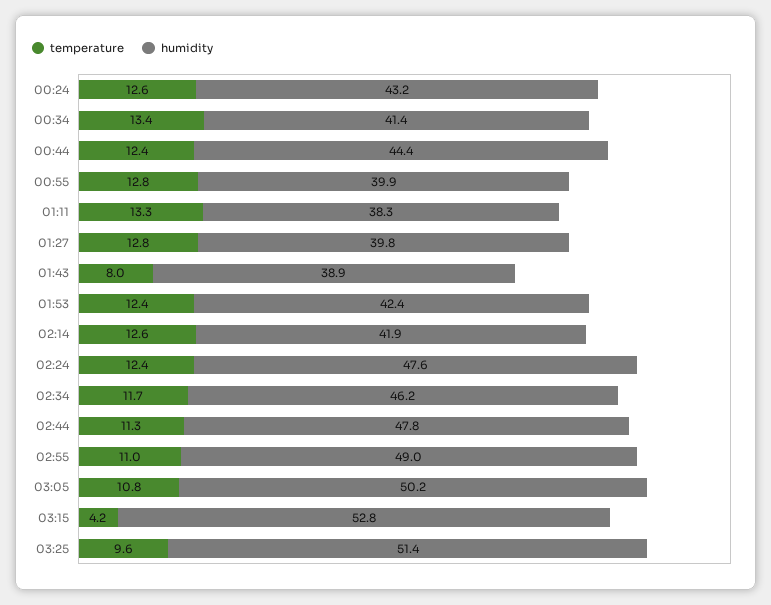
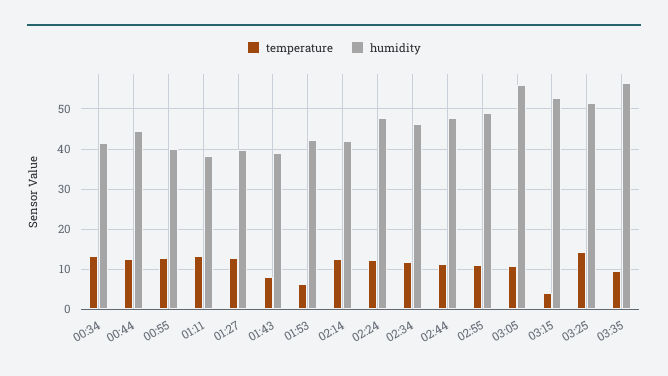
temperature, 00:24: 12.6 -> none
humidity, 00:24: 43.2 -> none
temperature, 01:53: 12.4 -> 6
humidity, 03:05: 50.2 -> 56
temperature, 03:25: 9.6 -> 14
temperature, 03:35: none -> 10
humidity, 03:35: none -> 56

